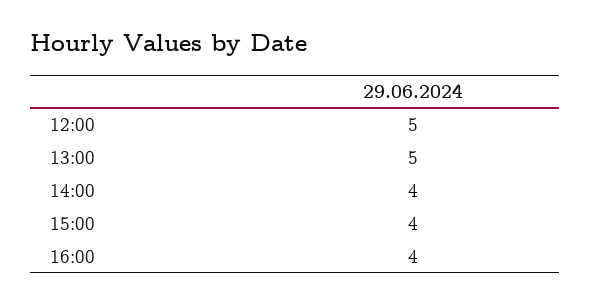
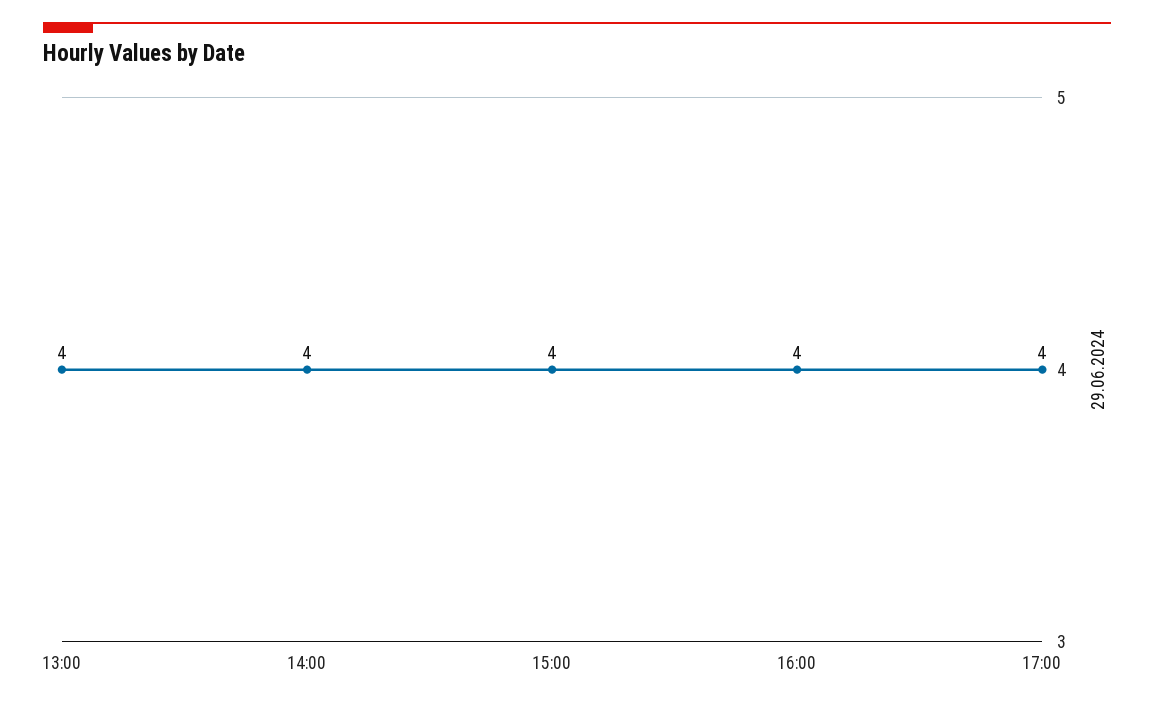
12:00: 5 -> none
13:00: 5 -> 4
17:00: none -> 4

